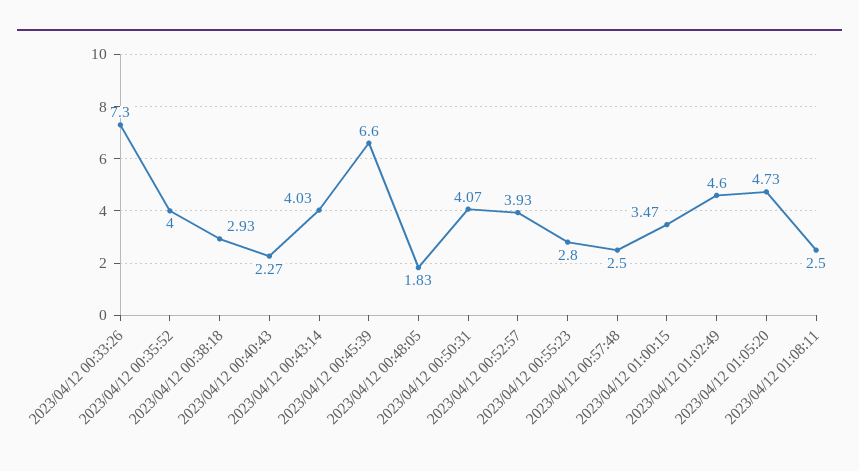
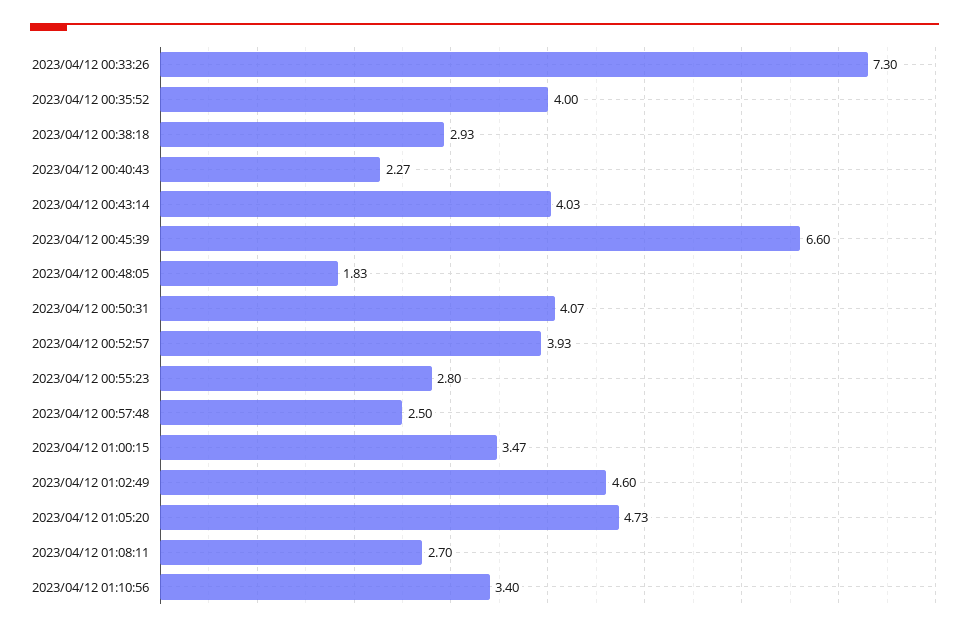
2023/04/12 01:08:11: 2.5 -> 2.7
2023/04/12 01:10:56: none -> 3.4

